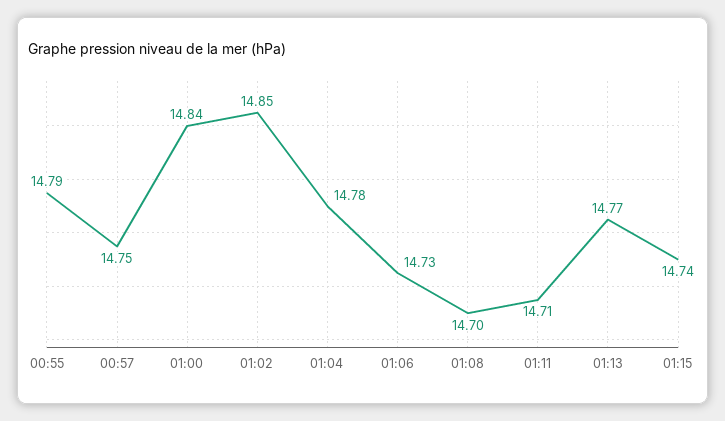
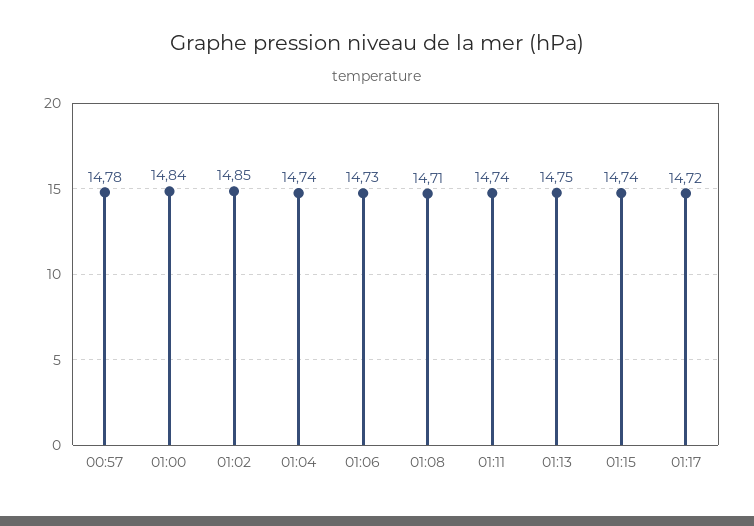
00:55: 14.79 -> none
00:57: 14.75 -> 14.78
01:04: 14.78 -> 14.74
01:08: 14.7 -> 14.71
01:11: 14.71 -> 14.74
01:13: 14.77 -> 14.75
01:17: none -> 14.72

